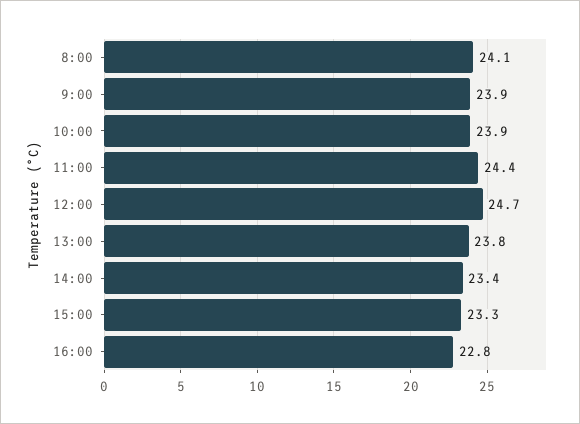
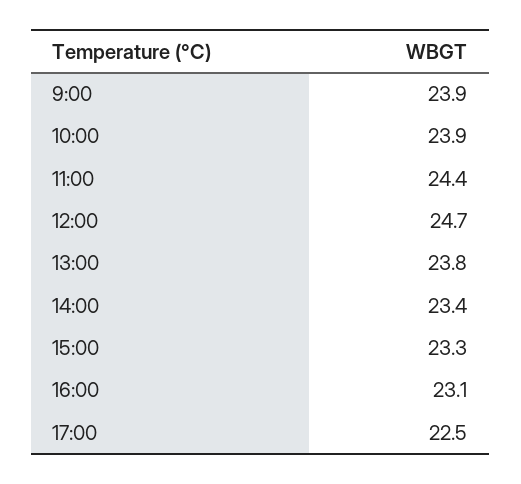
8:00: 24.1 -> none
16:00: 22.8 -> 23.1
17:00: none -> 22.5

